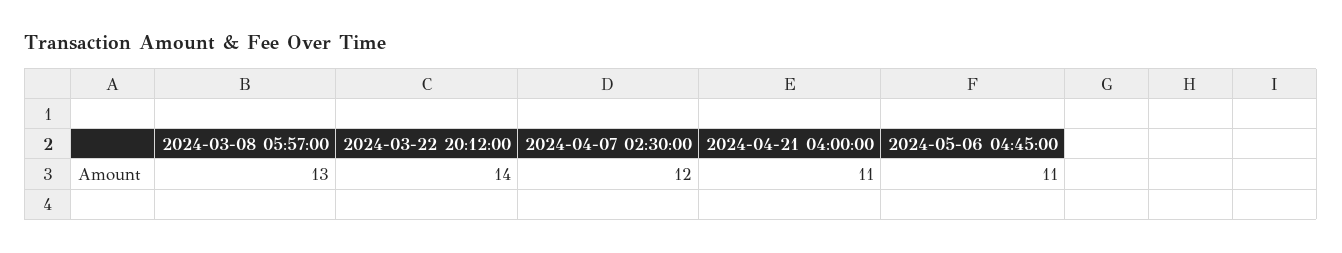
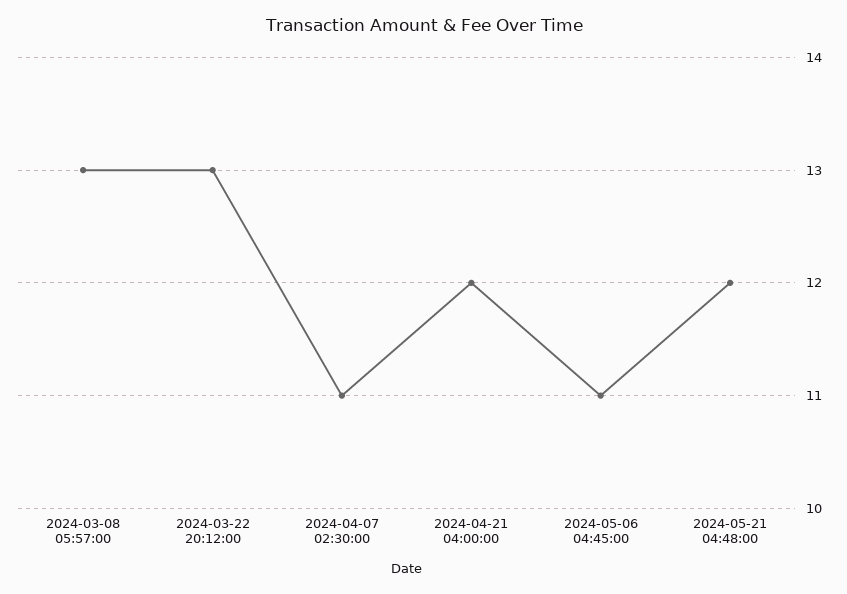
2024-03-22 20:12:00: 14 -> 13
2024-04-07 02:30:00: 12 -> 11
2024-04-21 04:00:00: 11 -> 12
2024-05-21 04:48:00: none -> 12

